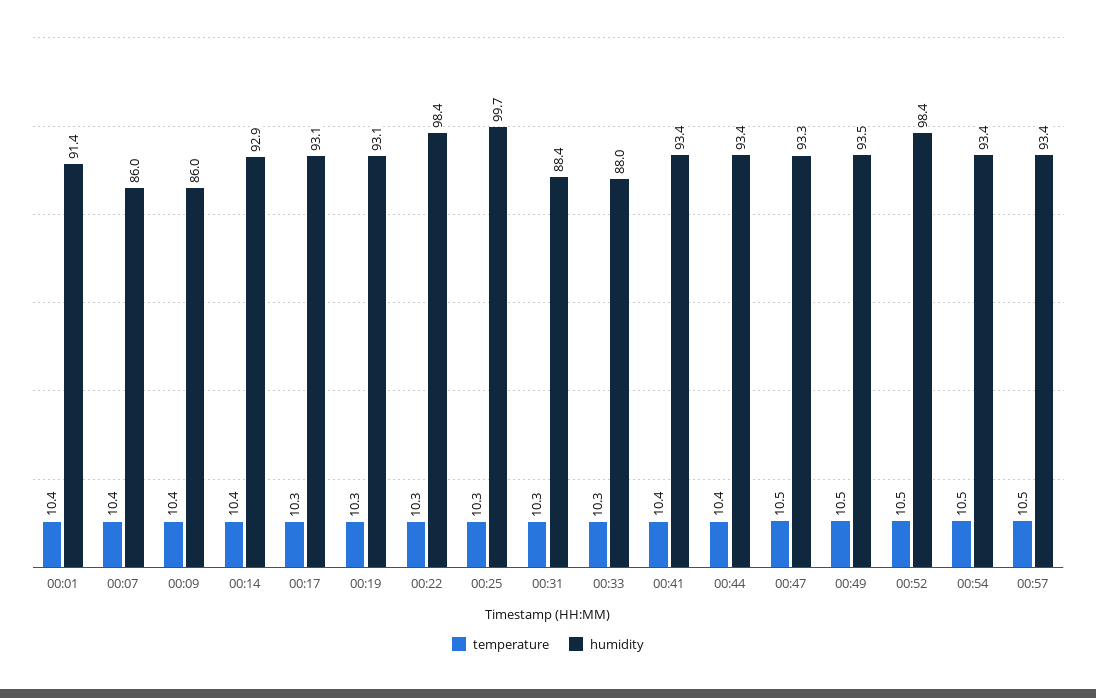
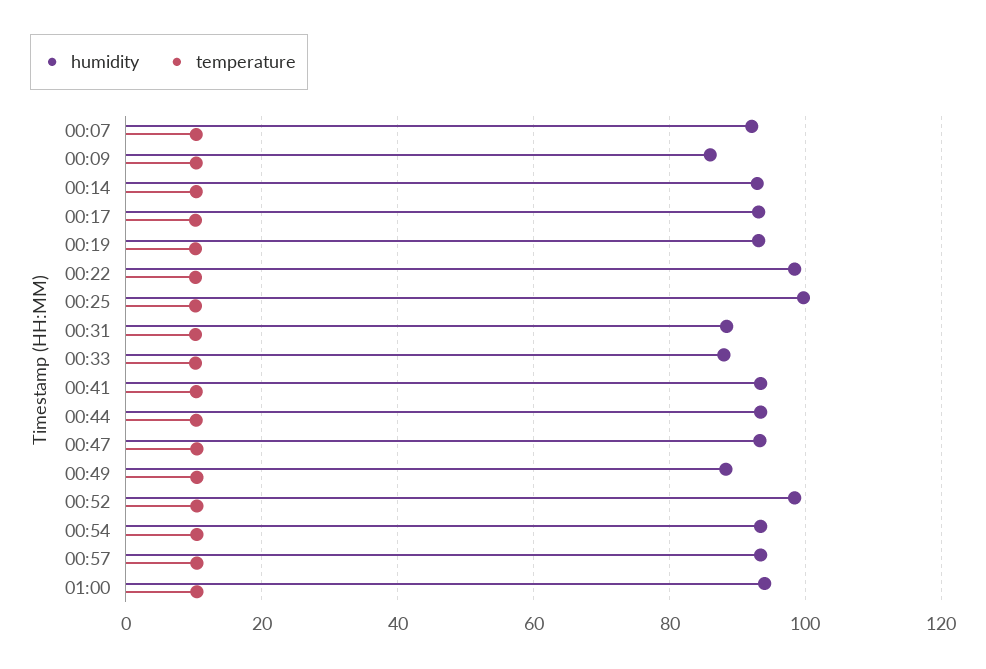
temperature, 00:01: 10.4 -> none
humidity, 00:01: 91.4 -> none
humidity, 00:07: 86 -> 92
humidity, 00:49: 93.5 -> 88
humidity, 01:00: none -> 94
temperature, 01:00: none -> 10

